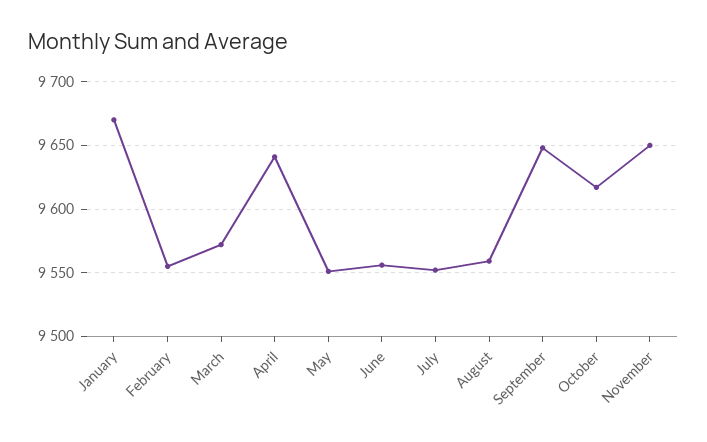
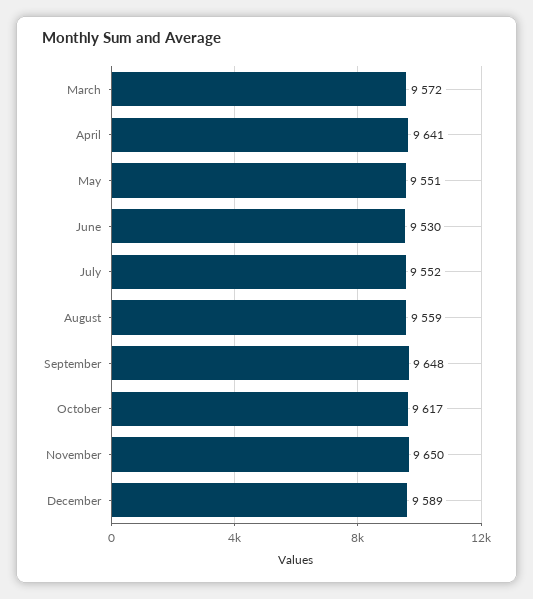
January: 9670 -> none
February: 9555 -> none
June: 9555 -> 9530
December: none -> 9589

